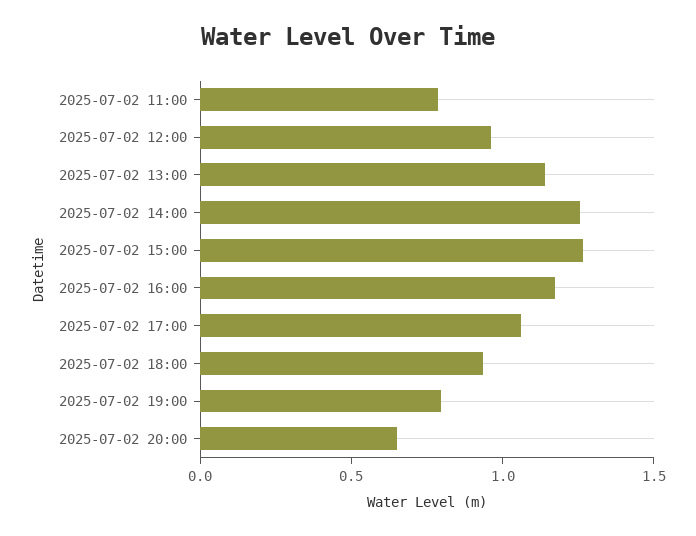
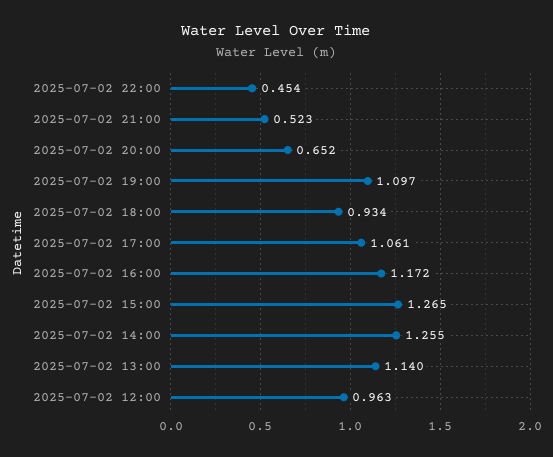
2025-07-02 11:00: 0.8 -> none
2025-07-02 19:00: 0.8 -> 1.097
2025-07-02 22:00: none -> 0.454
2025-07-02 21:00: none -> 0.523

